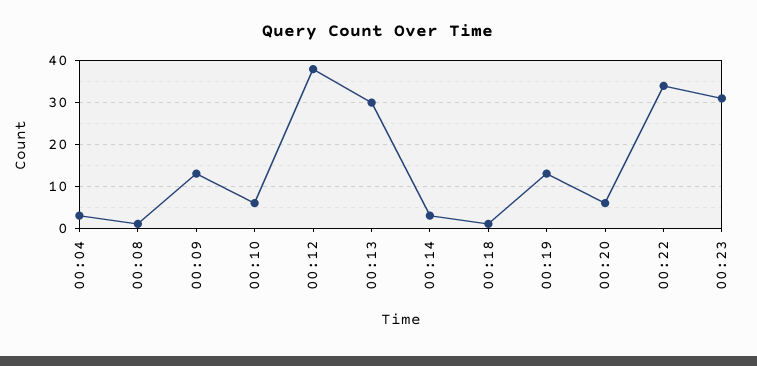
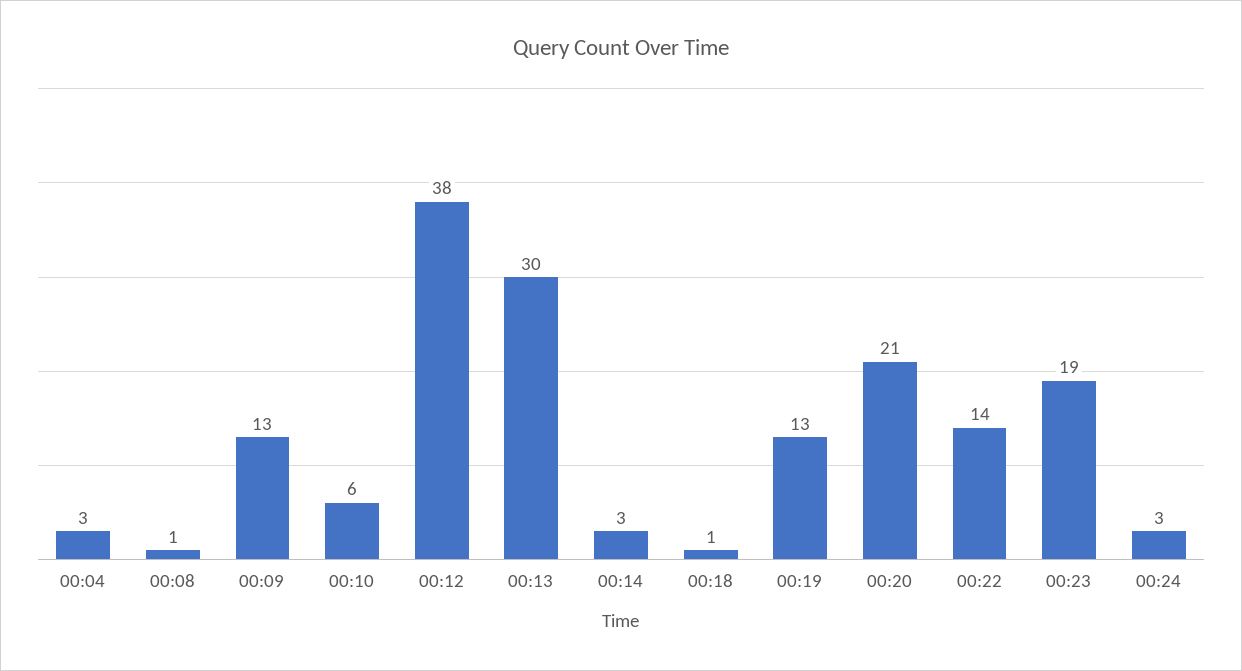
00:20: 5 -> 21
00:22: 35 -> 14
00:23: 30 -> 19
00:24: none -> 3

